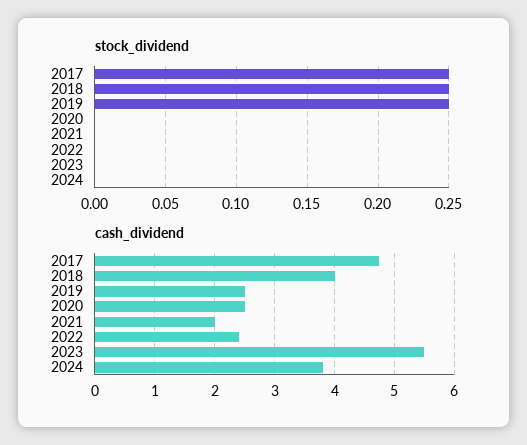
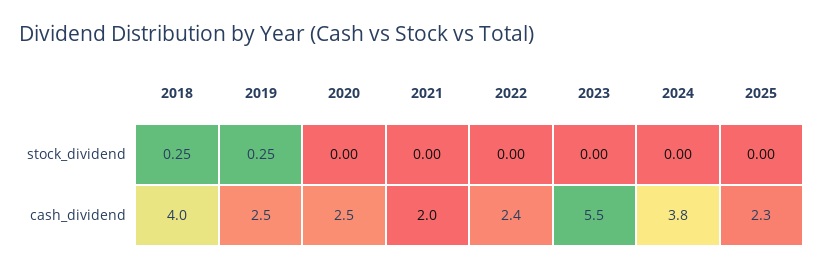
stock_dividend, 2017: 0.25 -> none
cash_dividend, 2017: 4.8 -> none
stock_dividend, 2025: none -> 0
cash_dividend, 2025: none -> 2.3

